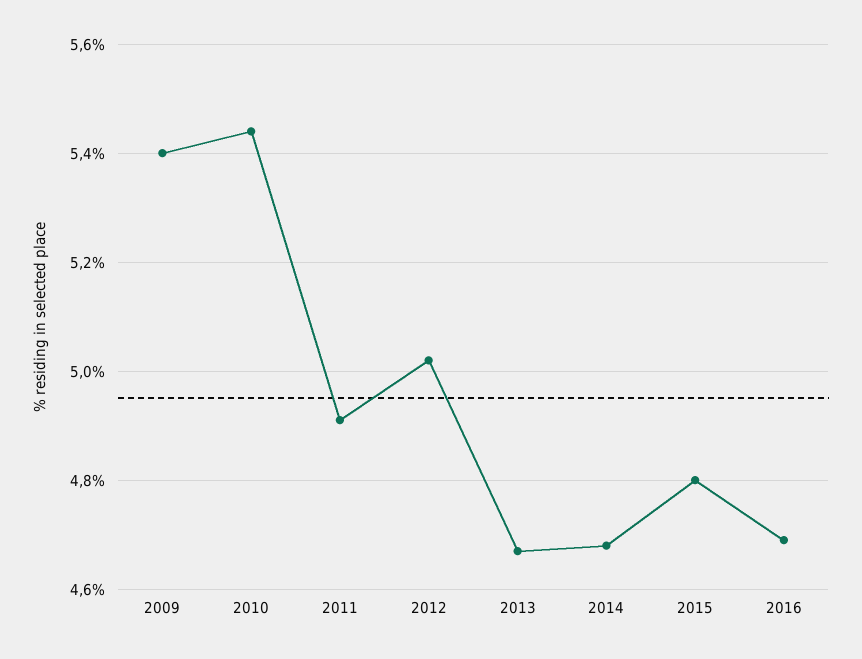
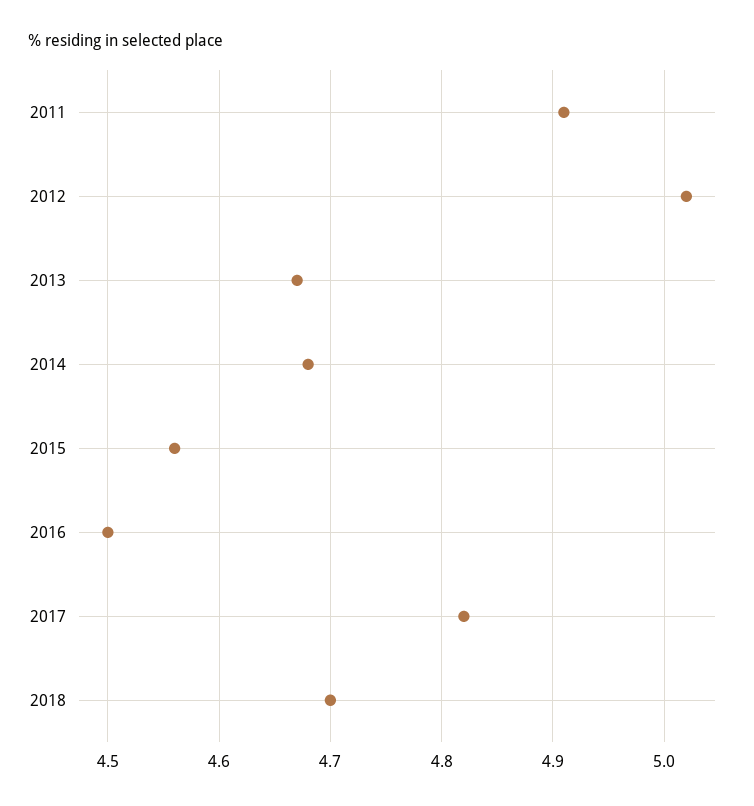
2009: 5.4 -> none
2010: 5.45 -> none
2015: 4.8 -> 4.56
2016: 4.7 -> 4.5
2017: none -> 4.82
2018: none -> 4.7

